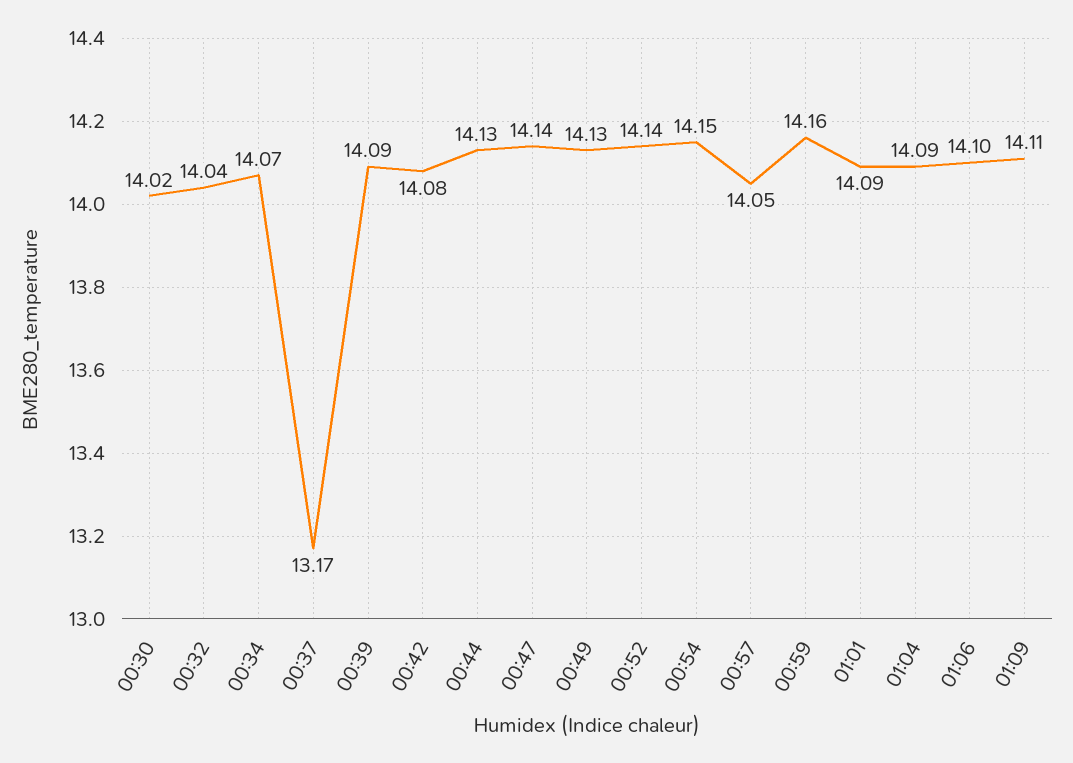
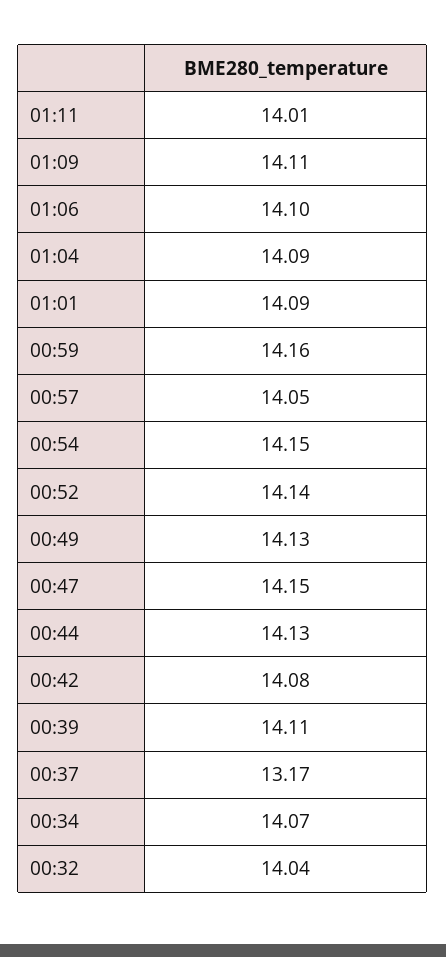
00:30: 14.02 -> none
00:39: 14.09 -> 14.11
00:47: 14.14 -> 14.15
01:11: none -> 14.01

